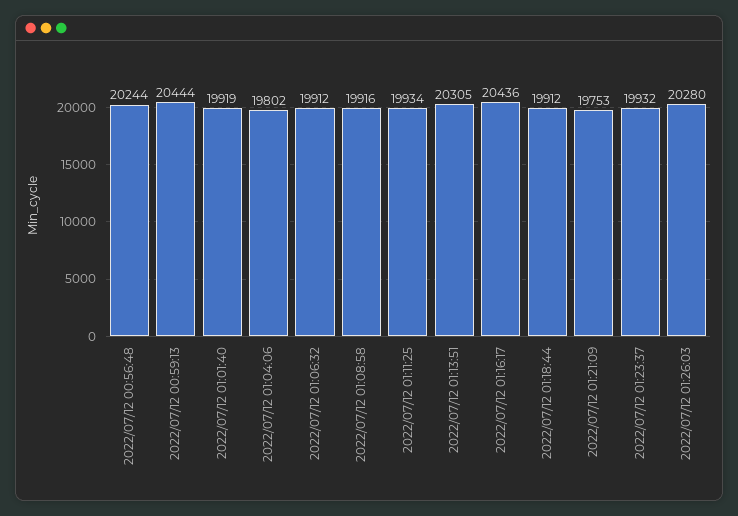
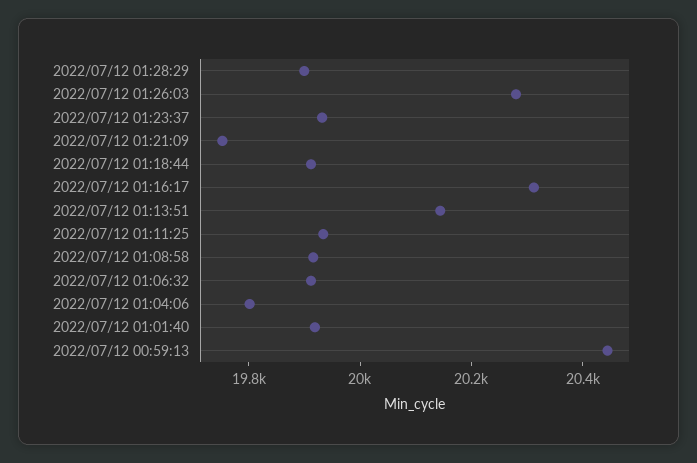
2022/07/12 00:56:48: 20244 -> none
2022/07/12 01:13:51: 20305 -> 20150
2022/07/12 01:16:17: 20436 -> 20300
2022/07/12 01:28:29: none -> 19900

